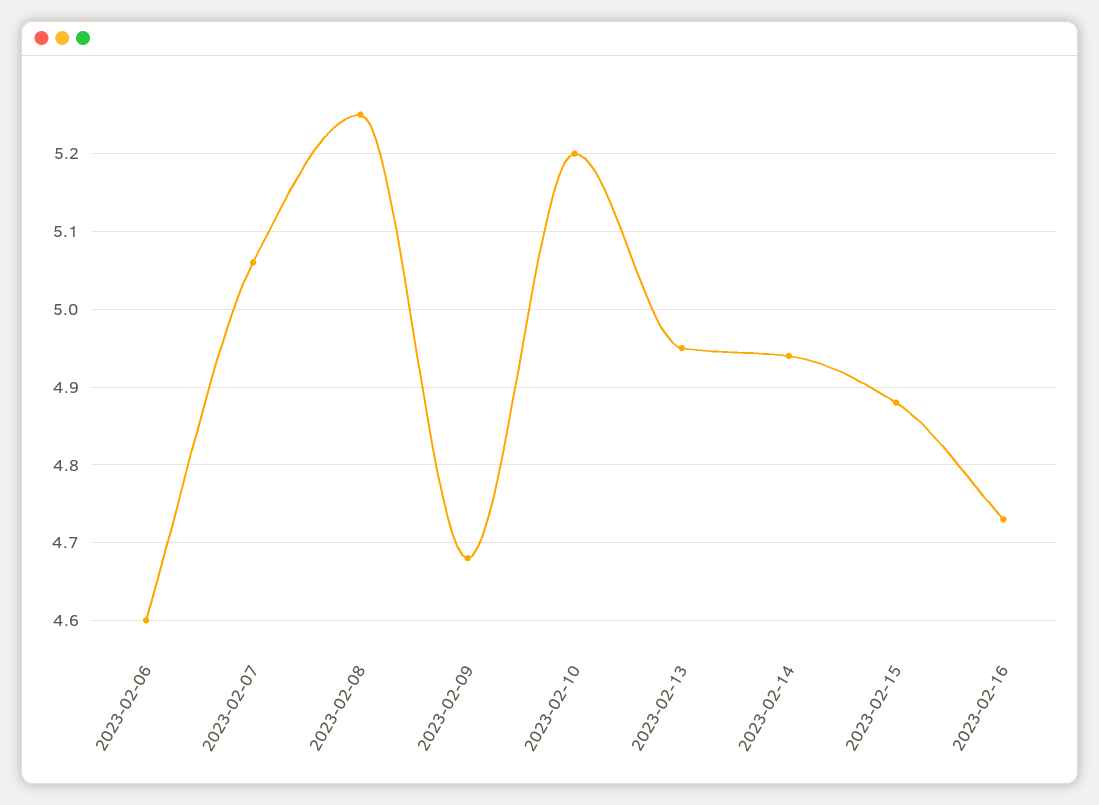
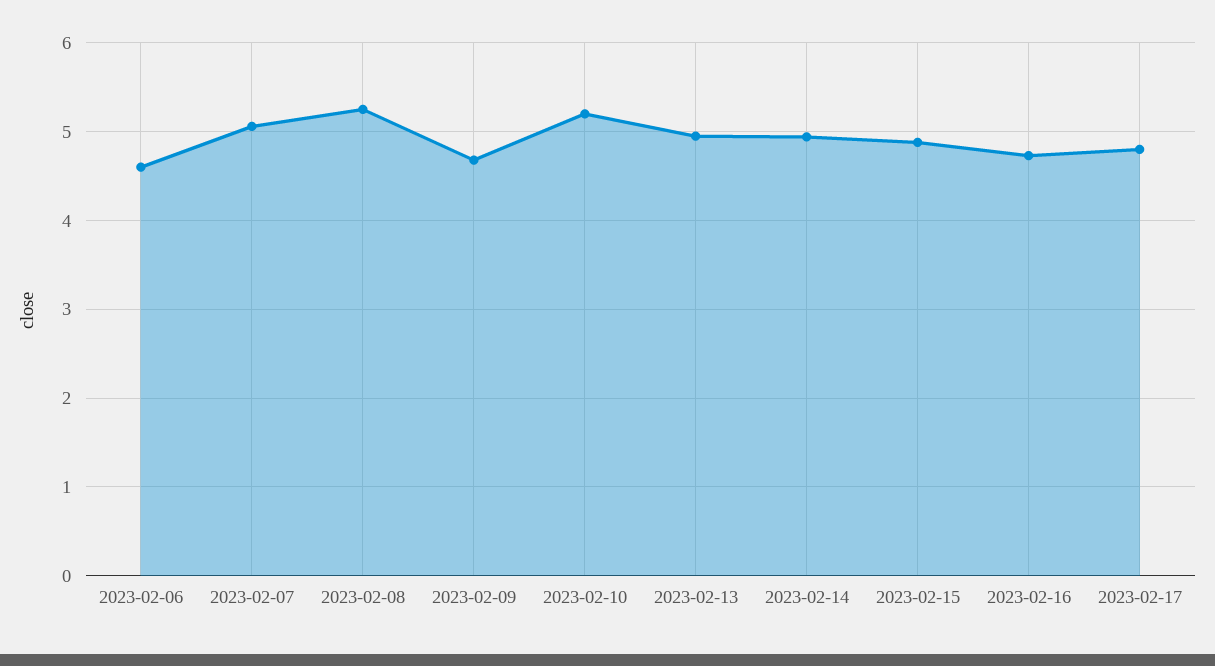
2023-02-17: none -> 4.8

